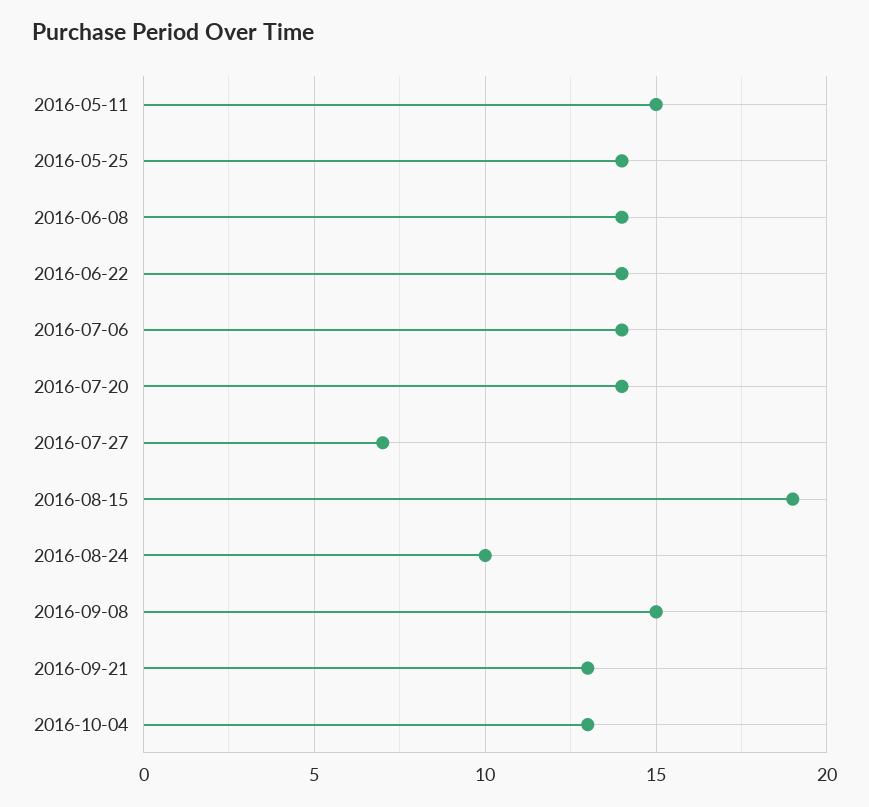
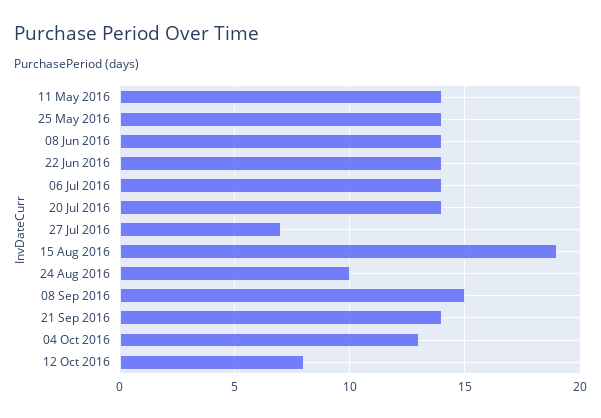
2016-05-11: 15 -> 14
2016-09-21: 13 -> 14
12 Oct 2016: none -> 8

